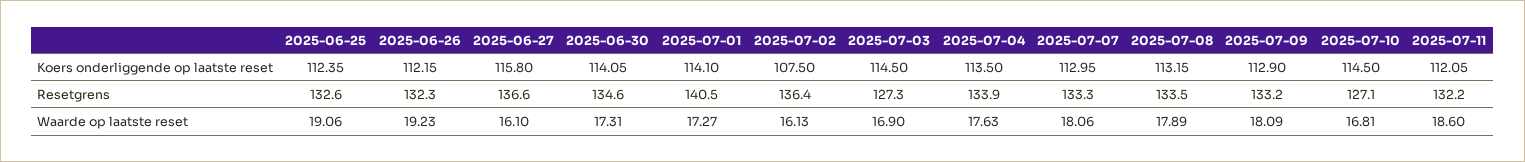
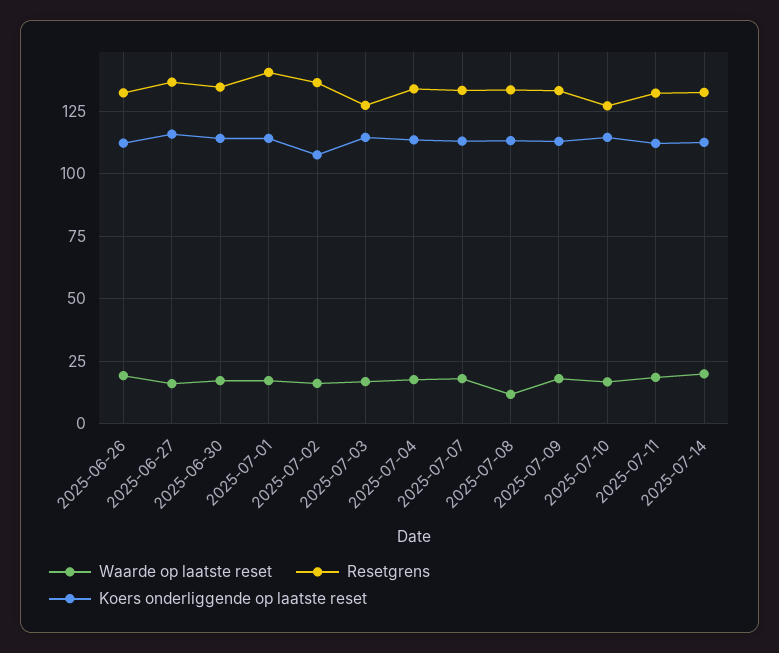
Koers onderliggende op laatste reset, 2025-06-25: 112.35 -> none
Resetgrens, 2025-06-25: 132.6 -> none
Waarde op laatste reset, 2025-06-25: 19.06 -> none
Waarde op laatste reset, 2025-07-08: 17.89 -> 12.5
Waarde op laatste reset, 2025-07-14: none -> 20
Resetgrens, 2025-07-14: none -> 132.5
Koers onderliggende op laatste reset, 2025-07-14: none -> 112.5

